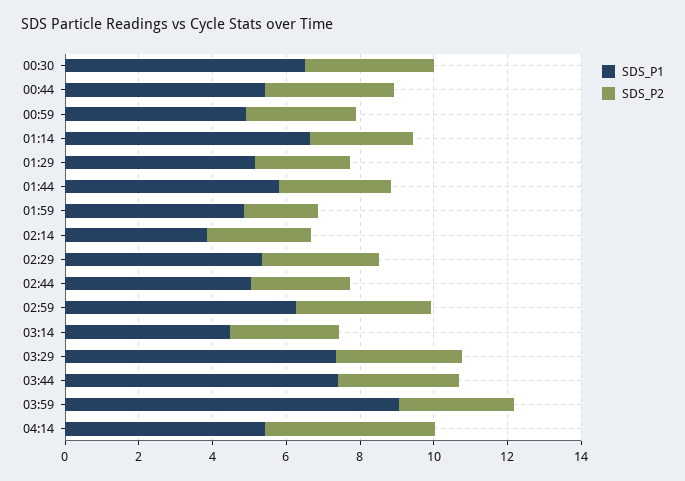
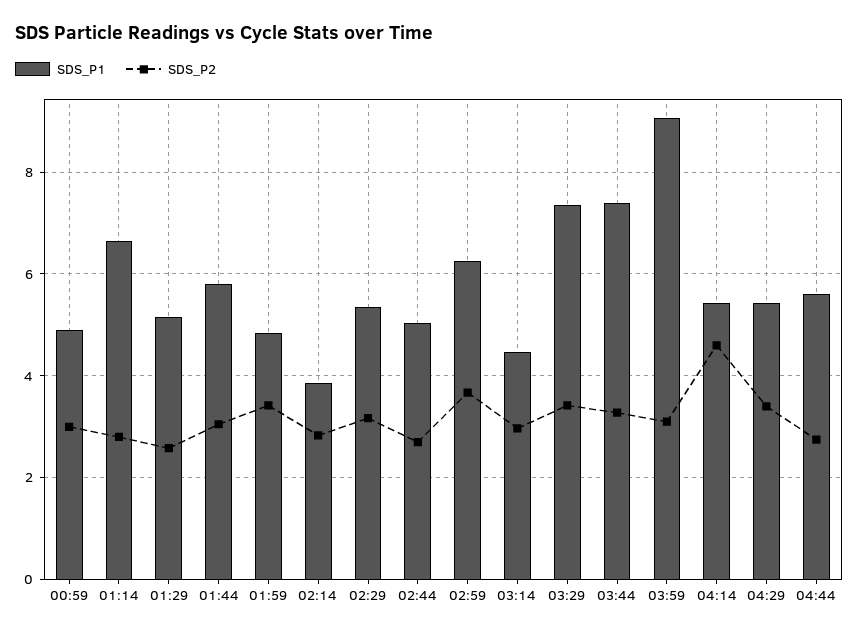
SDS_P1, 00:30: 6.5 -> none
SDS_P2, 00:30: 3.5 -> none
SDS_P1, 00:44: 5.5 -> none
SDS_P2, 00:44: 3.5 -> none
SDS_P2, 01:59: 2 -> 3.4
SDS_P1, 04:29: none -> 5.4
SDS_P2, 04:29: none -> 3.4
SDS_P1, 04:44: none -> 5.6
SDS_P2, 04:44: none -> 2.8

